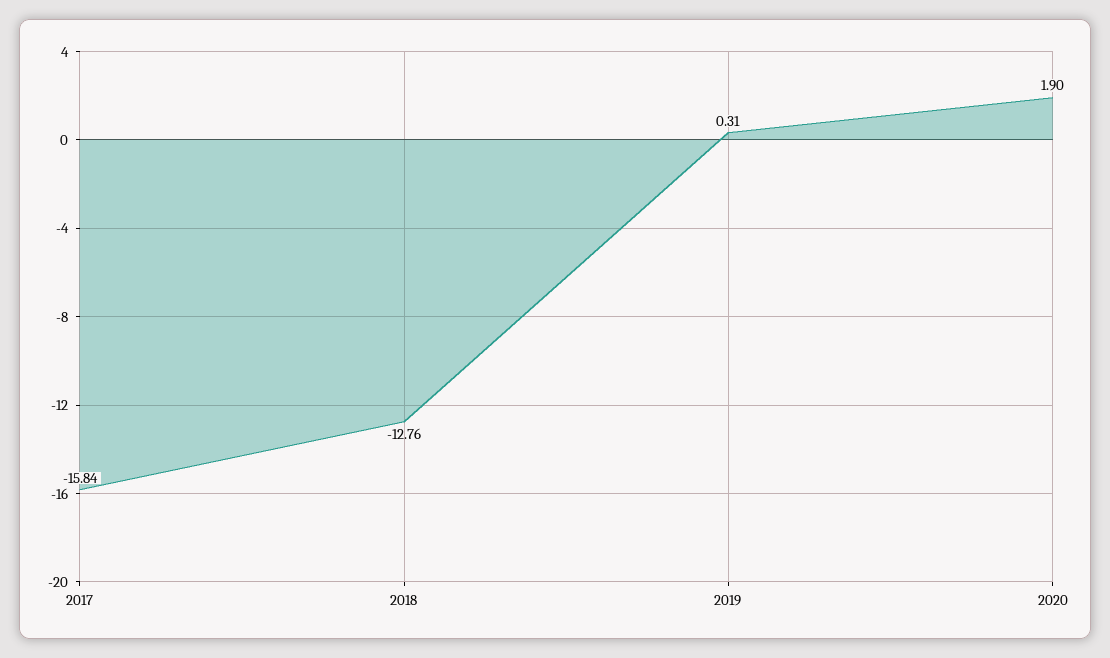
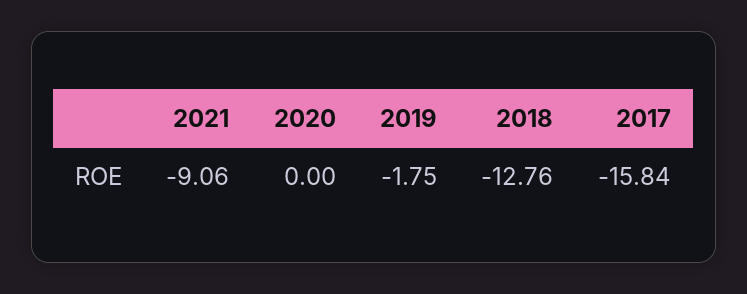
2019: 0.31 -> -1.75
2020: 1.9 -> 0
2021: none -> -9.06

